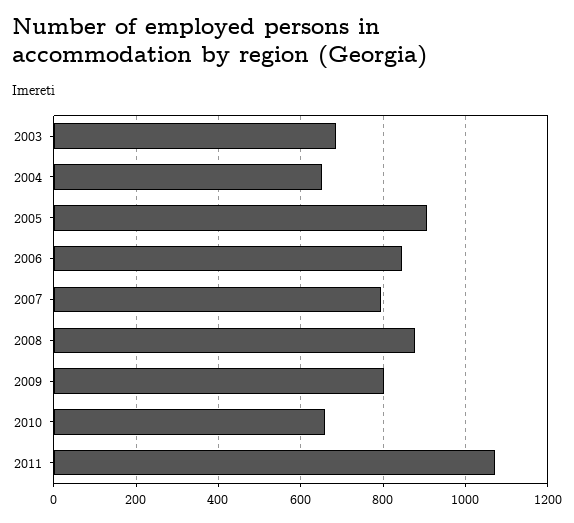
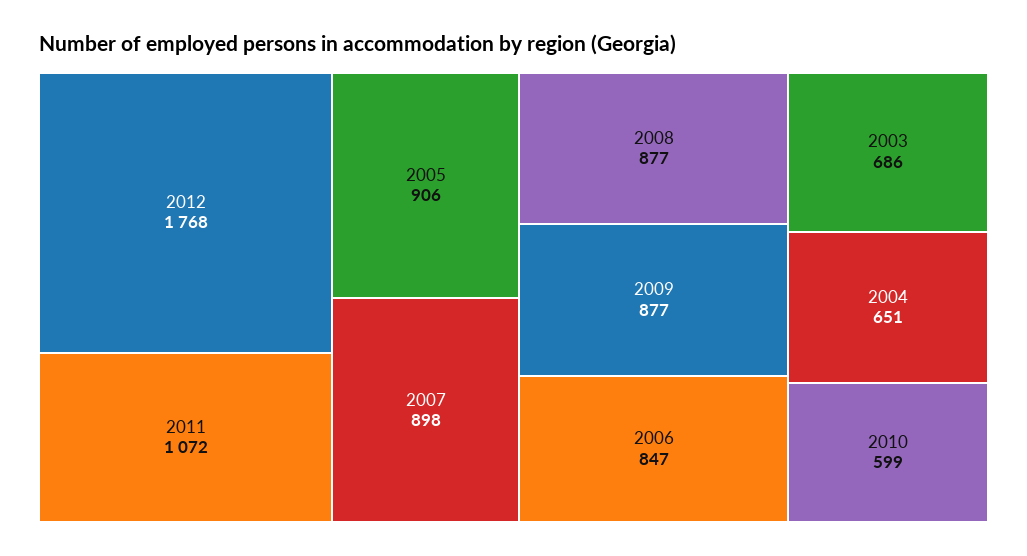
2007: 800 -> 898
2009: 800 -> 877
2010: 660 -> 599
2012: none -> 1768

